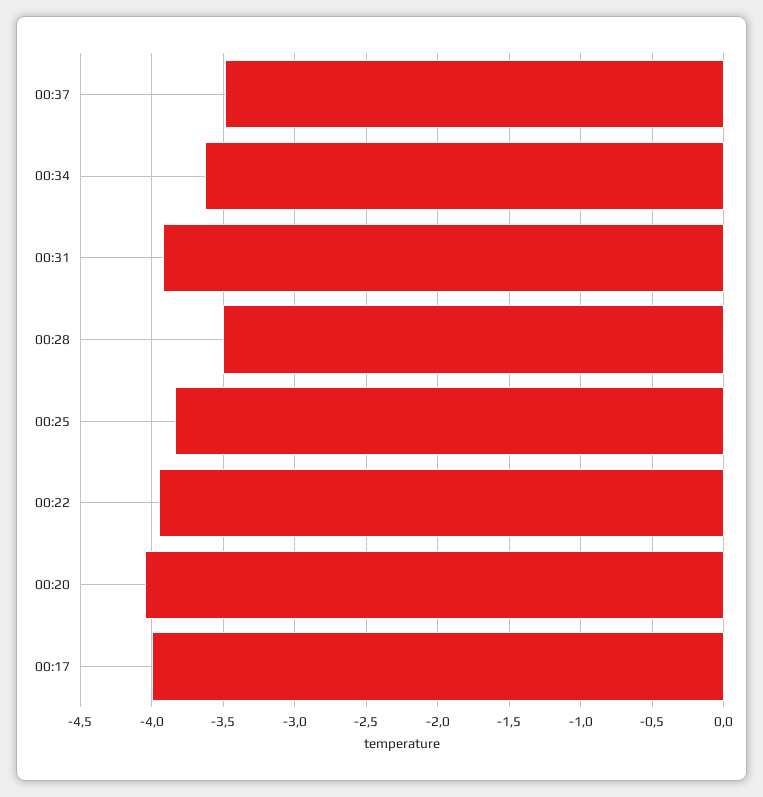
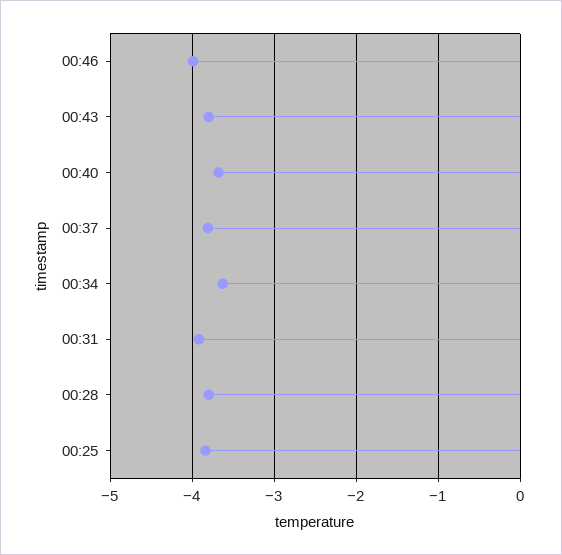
00:37: -3.5 -> -3.8
00:28: -3.5 -> -3.8
00:22: -3.95 -> none
00:20: -4.05 -> none
00:17: -4 -> none
00:46: none -> -4
00:43: none -> -3.8
00:40: none -> -3.7

